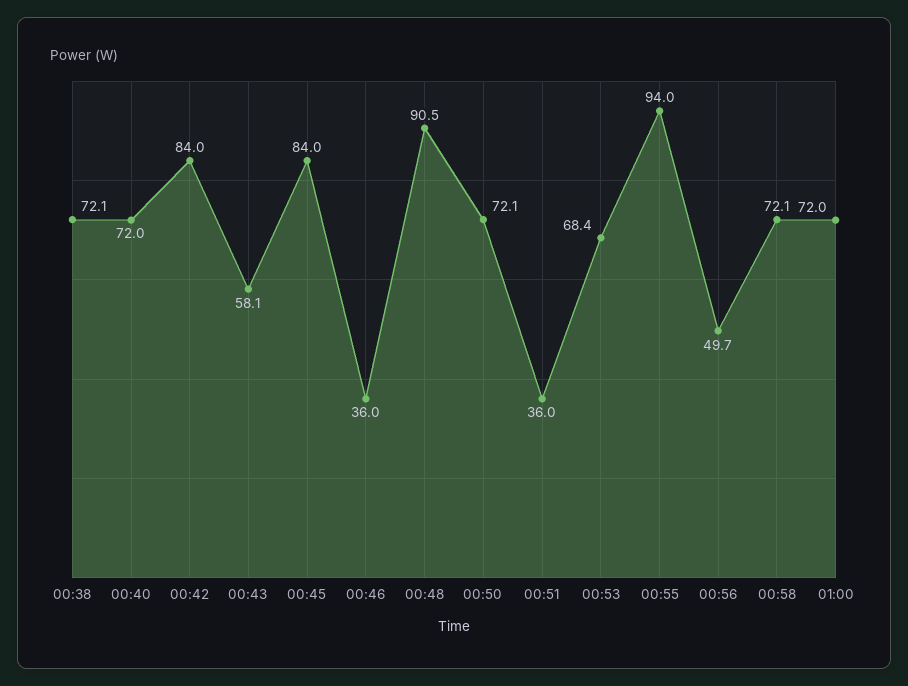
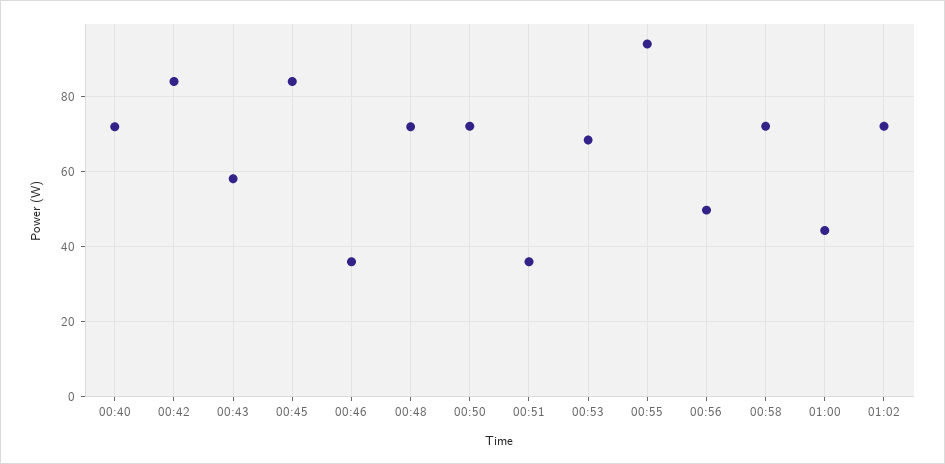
00:38: 72.1 -> none
00:48: 90.5 -> 72
01:00: 72 -> 44
01:02: none -> 72

